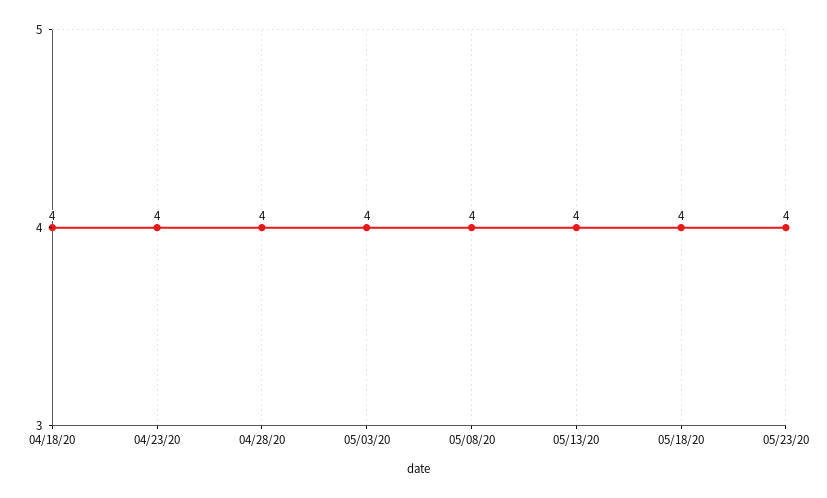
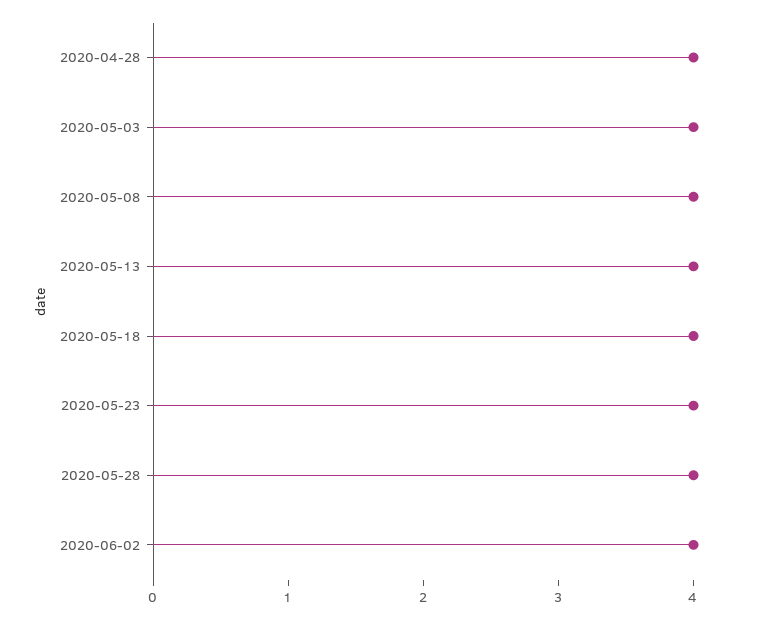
04/18/20: 4 -> none
04/23/20: 4 -> none
2020-05-28: none -> 4
2020-06-02: none -> 4

